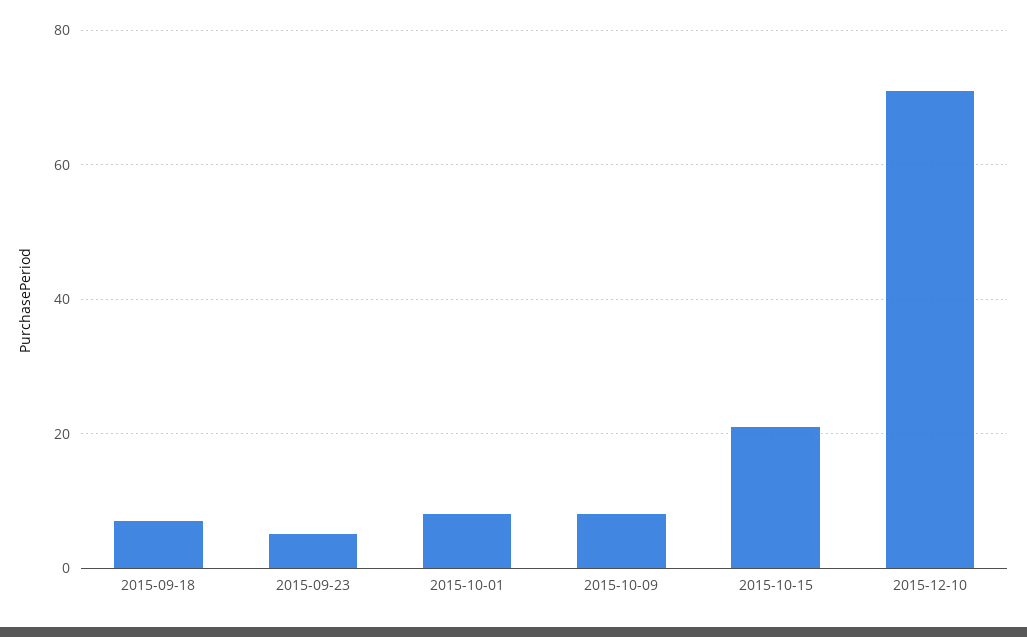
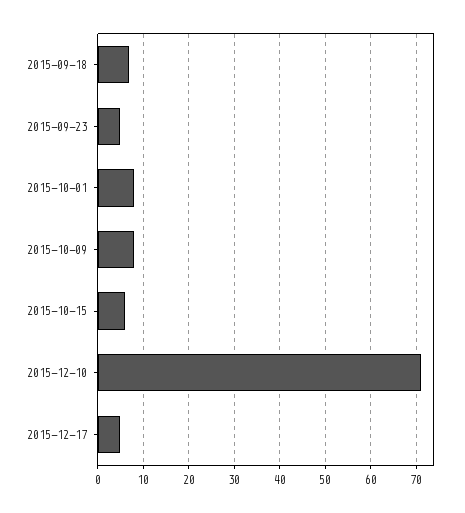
2015-10-15: 20 -> 5
2015-12-17: none -> 5

